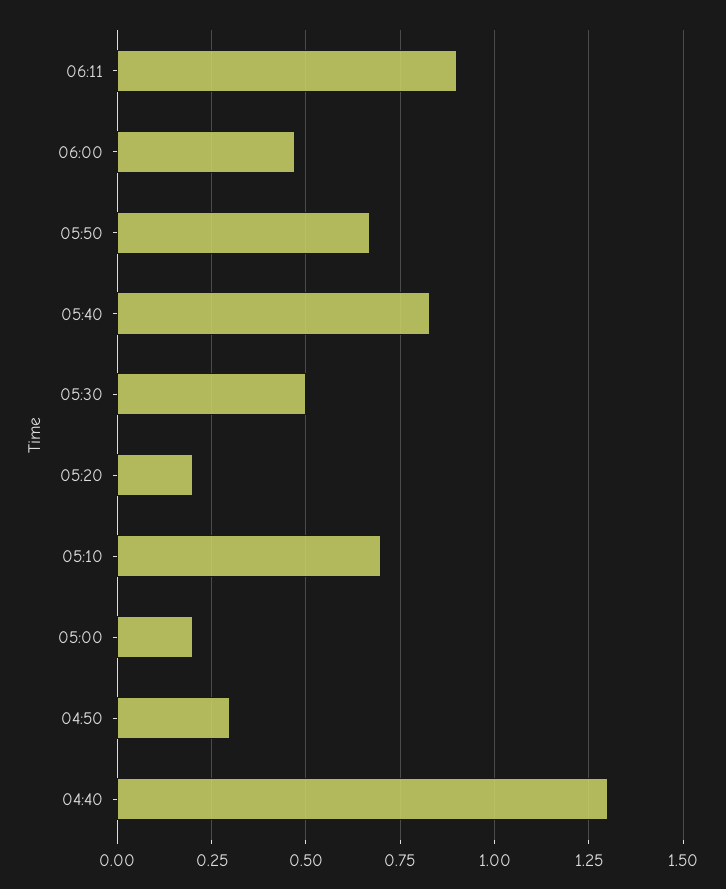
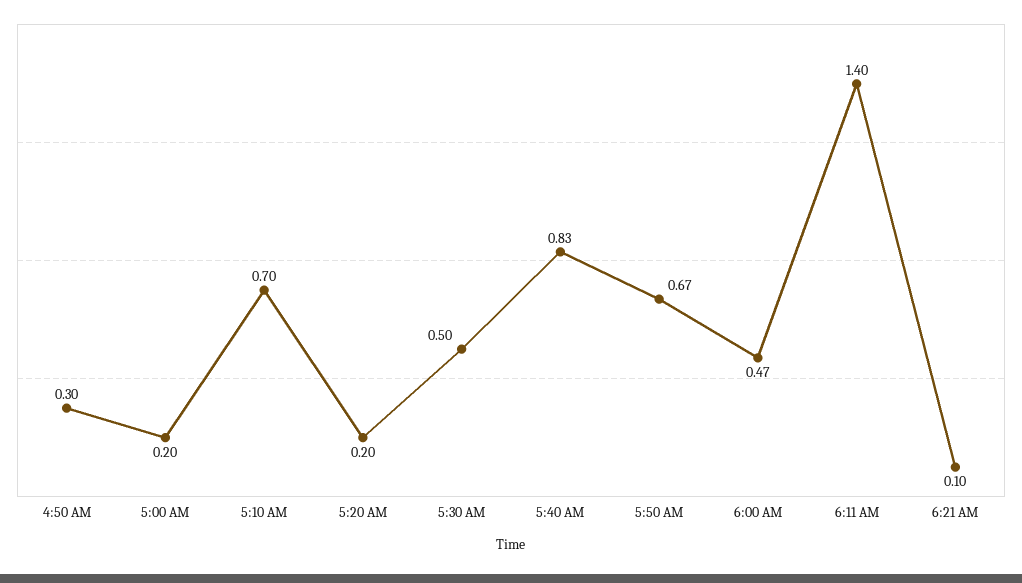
06:11: 0.9 -> 1.4
04:40: 1.3 -> none
6:21 AM: none -> 0.1

